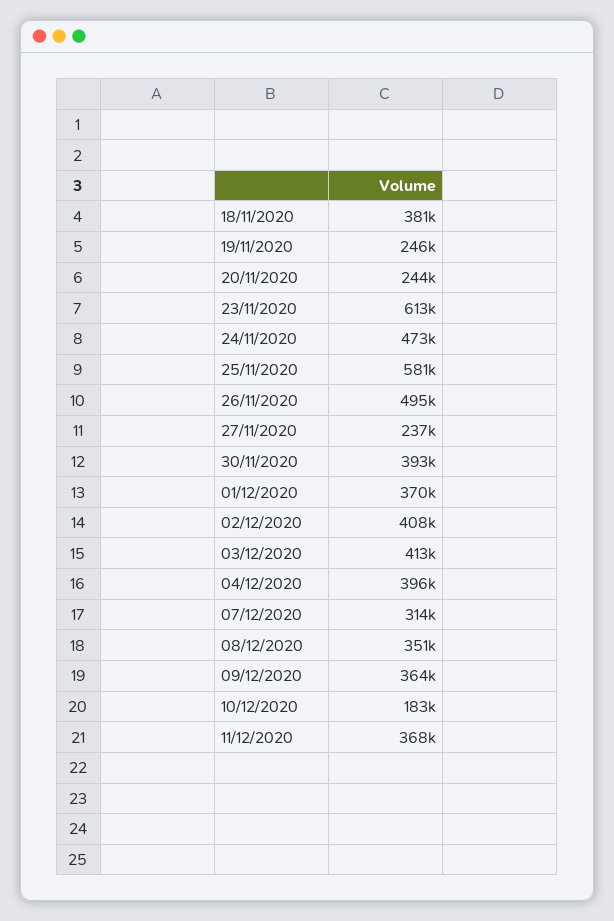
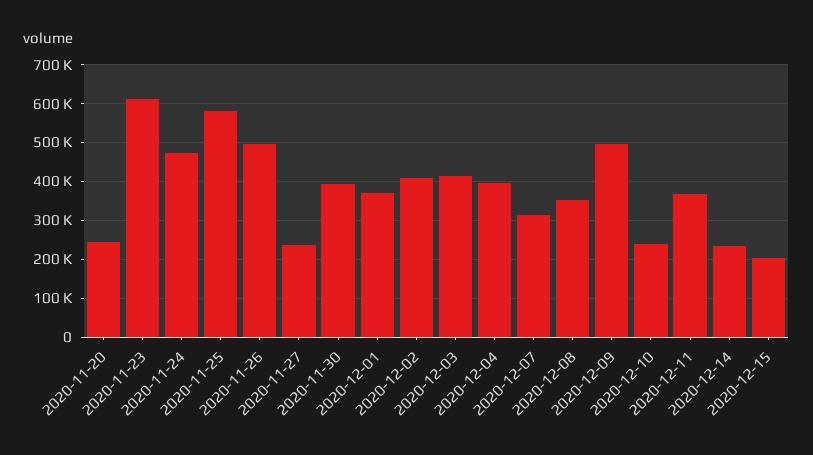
18/11/2020: 381000 -> none
19/11/2020: 246000 -> none
09/12/2020: 364000 -> 500000
10/12/2020: 183000 -> 240000
2020-12-14: none -> 240000
2020-12-15: none -> 200000

